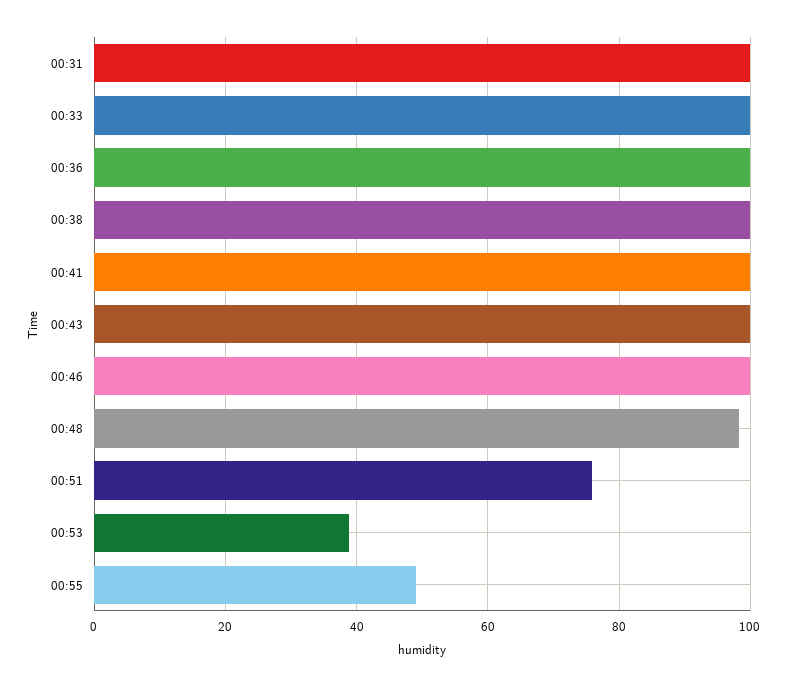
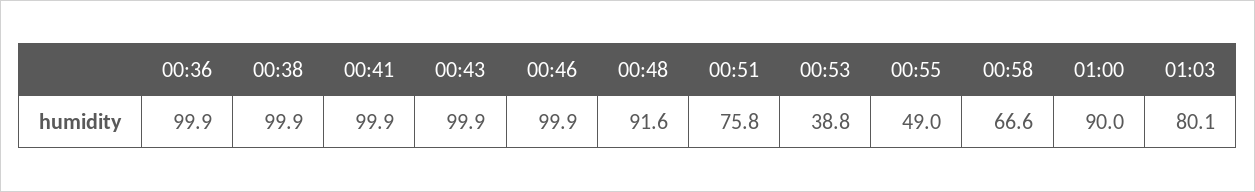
00:31: 100 -> none
00:33: 100 -> none
00:48: 98 -> 91.6
00:58: none -> 66.6
01:00: none -> 90
01:03: none -> 80.1

